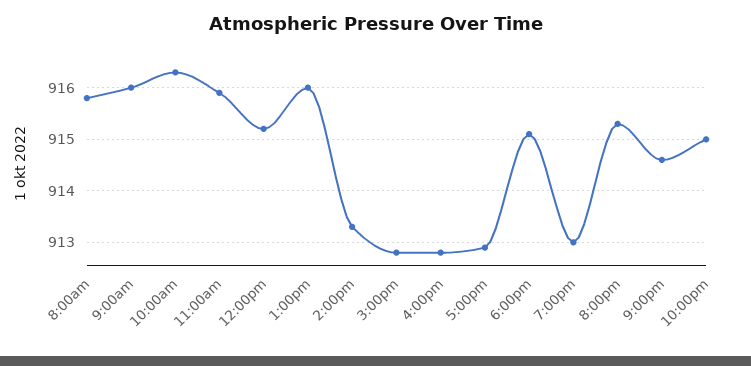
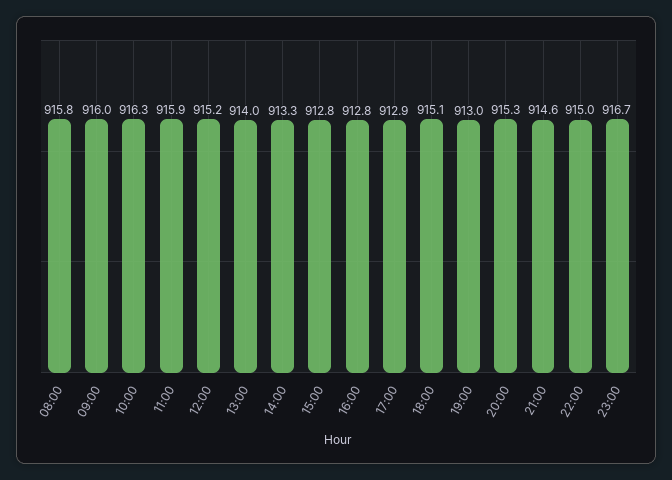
1:00pm: 916 -> 914
23:00: none -> 916.7

